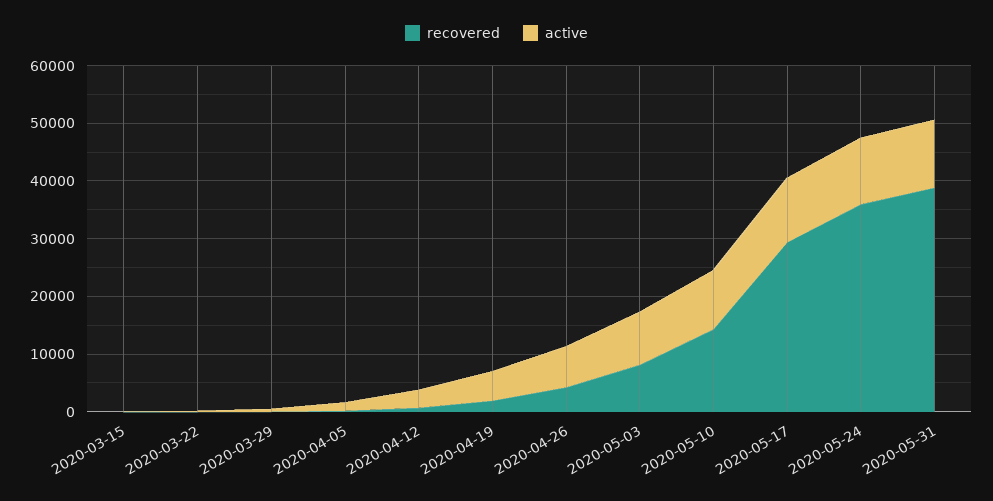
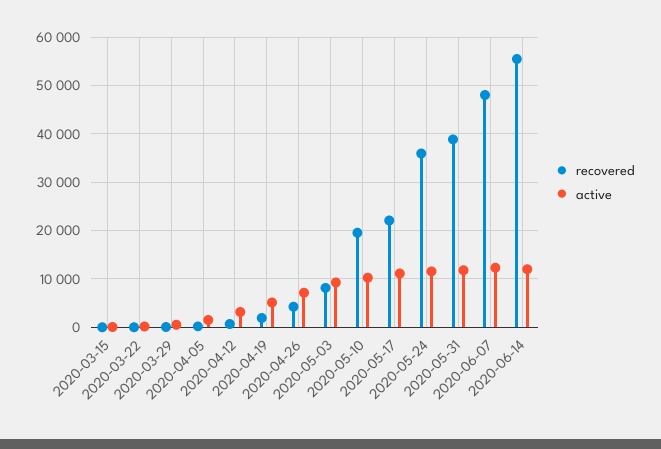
recovered, 2020-05-10: 14000 -> 20000
recovered, 2020-05-17: 30000 -> 22000
recovered, 2020-06-07: none -> 48000
active, 2020-06-07: none -> 12000
recovered, 2020-06-14: none -> 56000
active, 2020-06-14: none -> 12000

